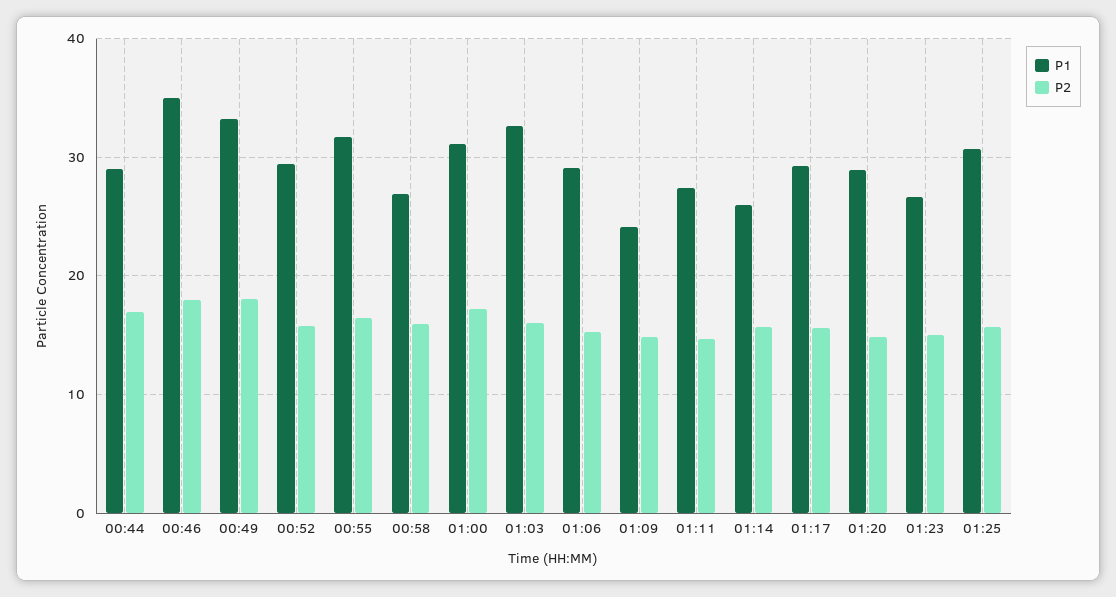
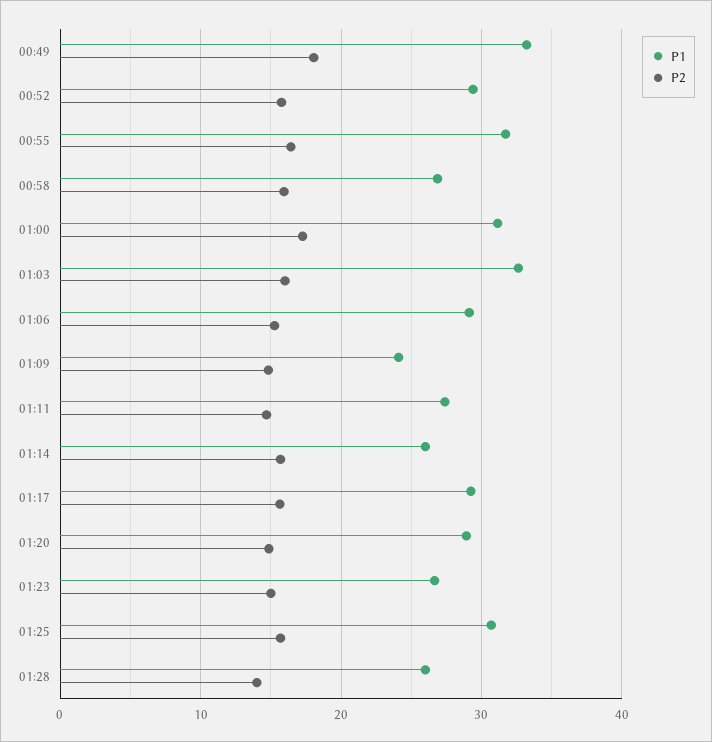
P1, 00:44: 29 -> none
P2, 00:44: 17 -> none
P1, 00:46: 35 -> none
P2, 00:46: 18 -> none
P1, 01:28: none -> 26
P2, 01:28: none -> 14

